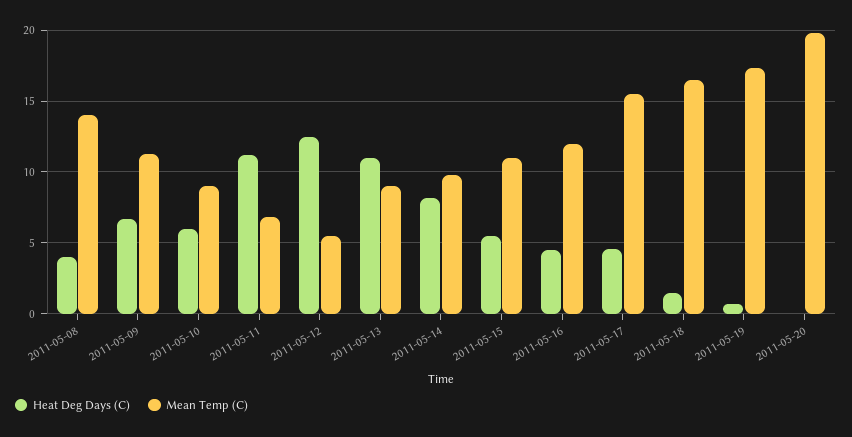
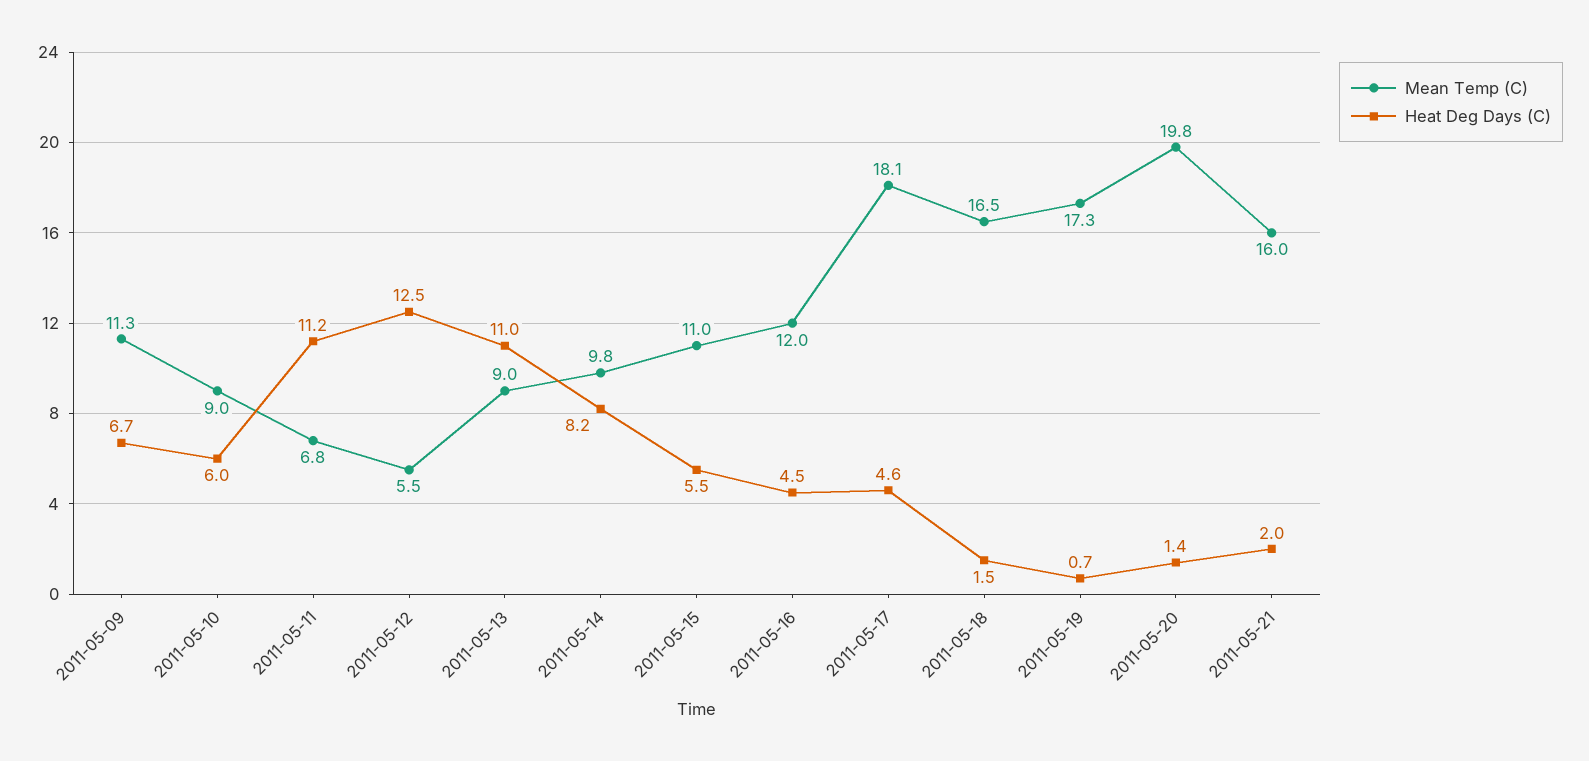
Heat Deg Days (C), 2011-05-08: 4 -> none
Mean Temp (C), 2011-05-08: 14 -> none
Mean Temp (C), 2011-05-17: 15.5 -> 18.1
Heat Deg Days (C), 2011-05-20: 0 -> 1.4
Mean Temp (C), 2011-05-21: none -> 16
Heat Deg Days (C), 2011-05-21: none -> 2

